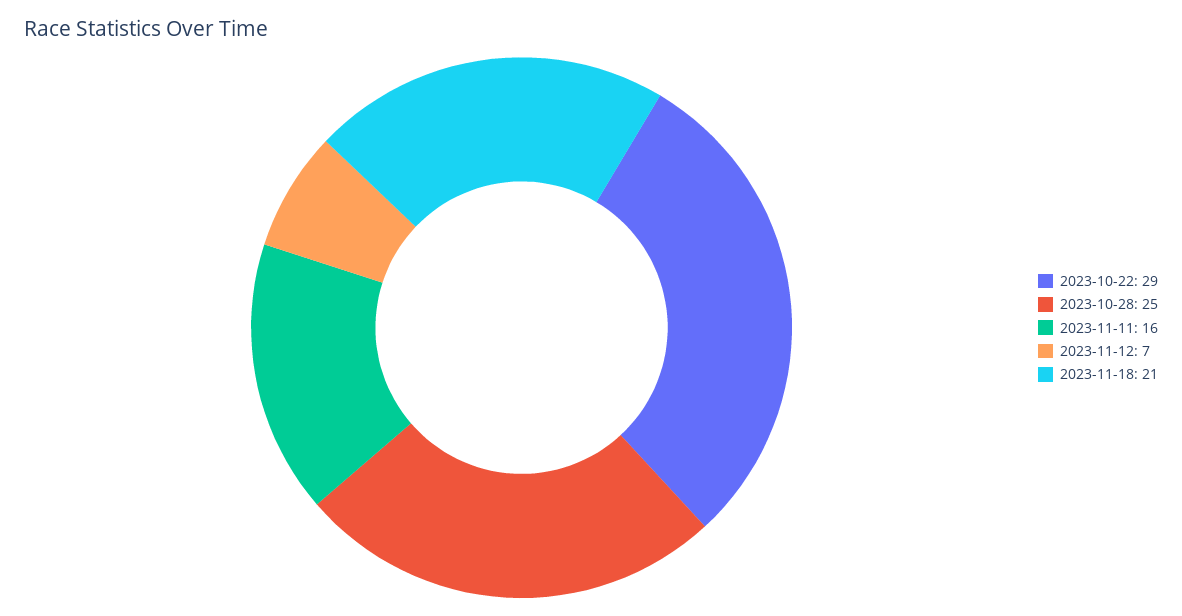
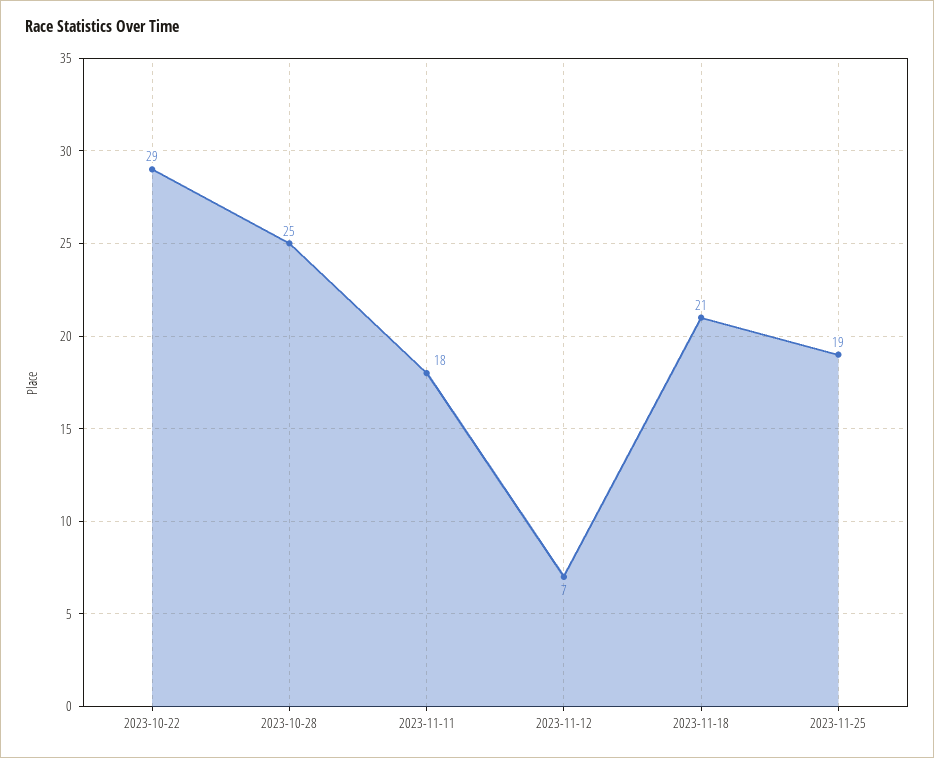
2023-11-11: 16 -> 18
2023-11-25: none -> 19

